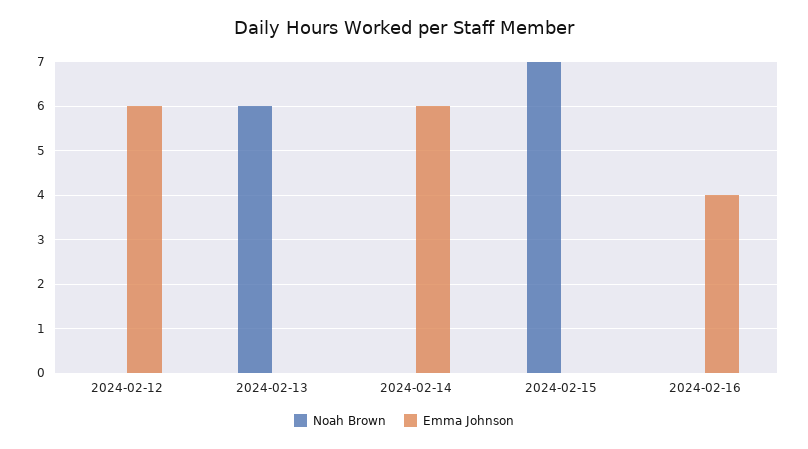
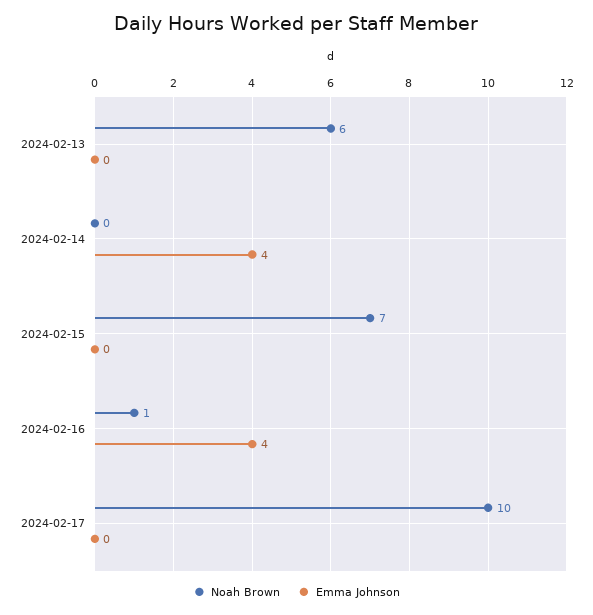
Noah Brown, 2024-02-12: 0 -> none
Emma Johnson, 2024-02-12: 6 -> none
Emma Johnson, 2024-02-14: 6 -> 4
Noah Brown, 2024-02-16: 0 -> 1
Noah Brown, 2024-02-17: none -> 10
Emma Johnson, 2024-02-17: none -> 0

